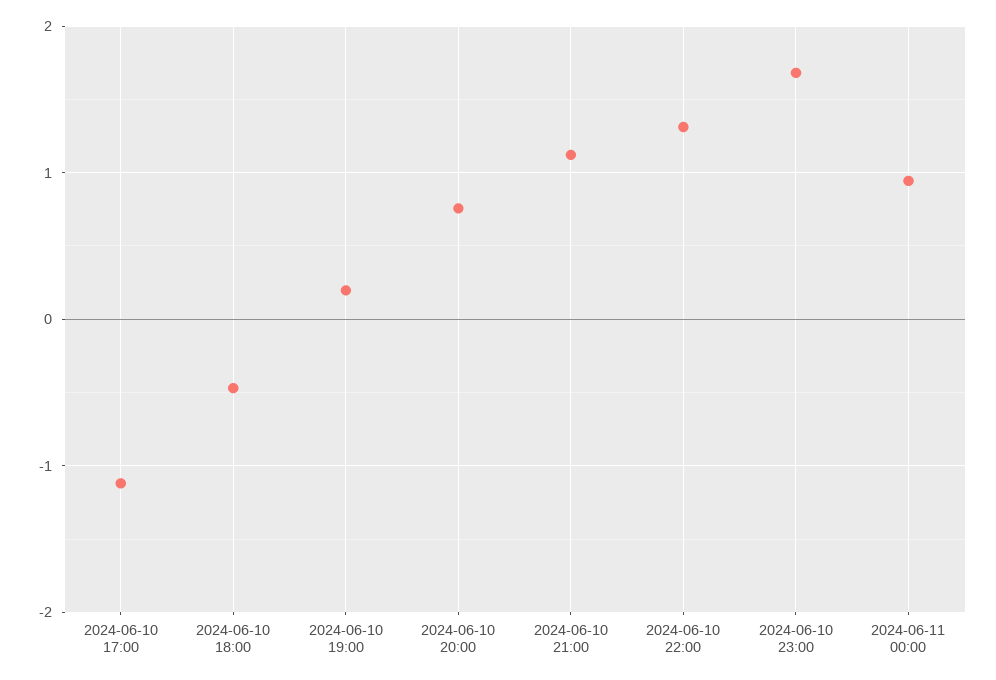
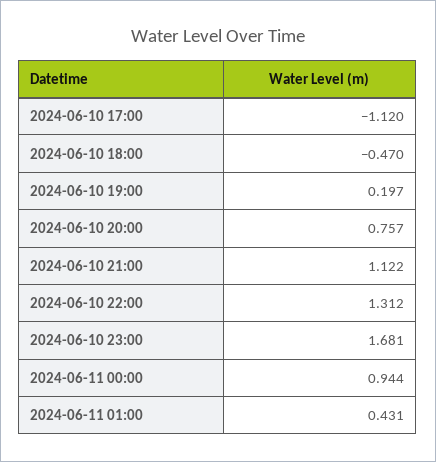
2024-06-11 01:00: none -> 0.431

